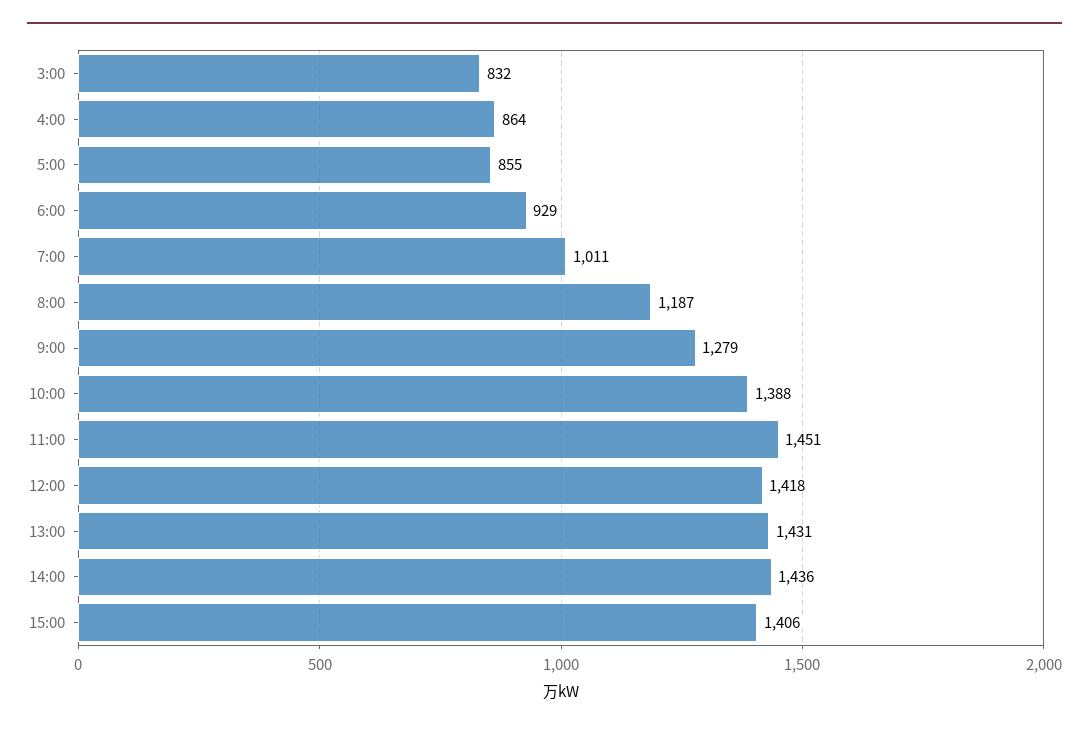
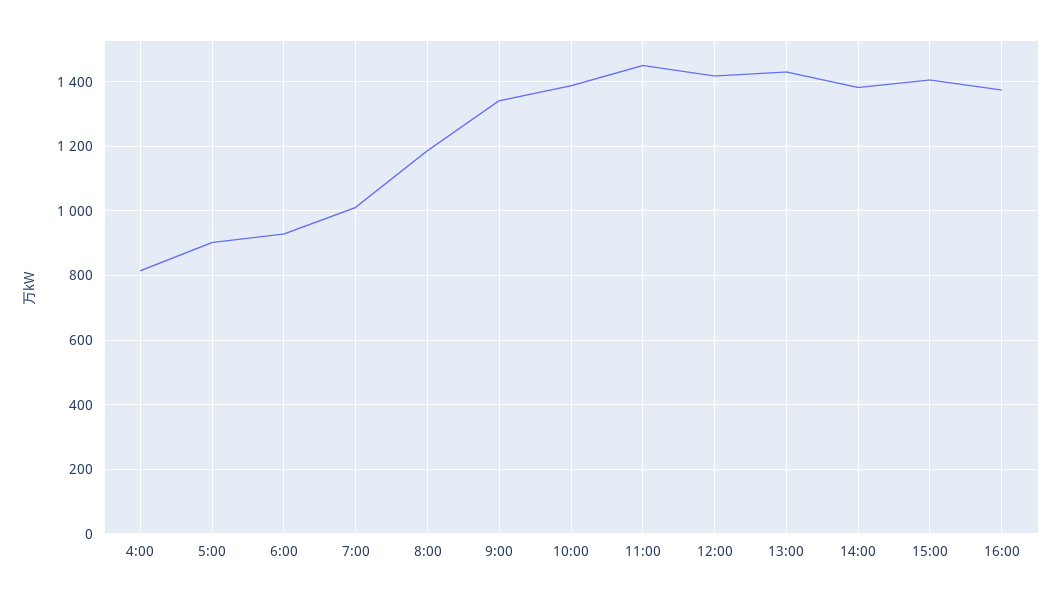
3:00: 832 -> none
4:00: 864 -> 820
5:00: 855 -> 900
9:00: 1279 -> 1340
14:00: 1436 -> 1380
16:00: none -> 1380

